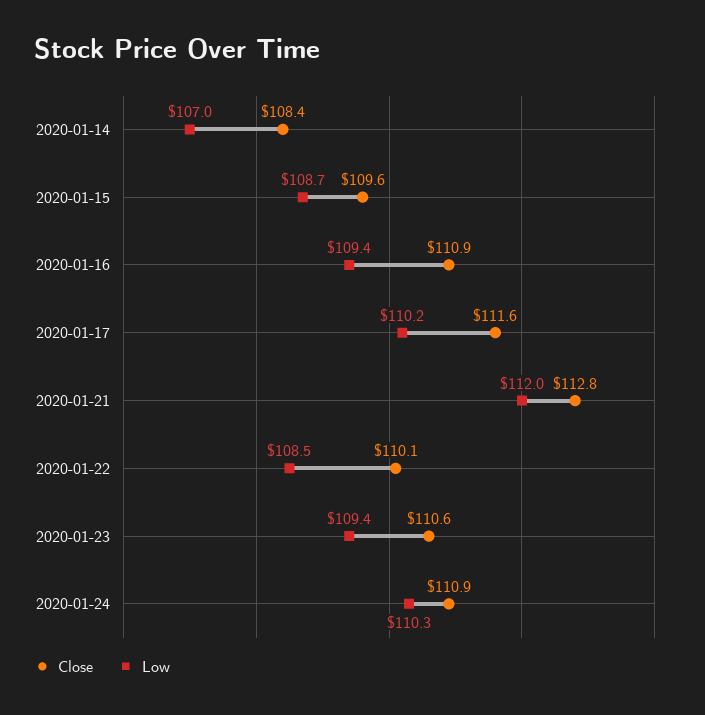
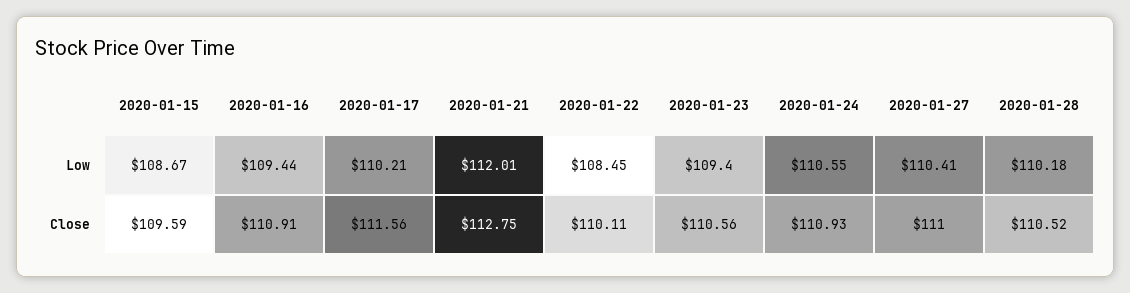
Close, 2020-01-14: 108.4 -> none
Low, 2020-01-14: 107 -> none
Low, 2020-01-24: 110.3 -> 110.55
Low, 2020-01-27: none -> 110.41
Low, 2020-01-28: none -> 110.18
Close, 2020-01-27: none -> 111
Close, 2020-01-28: none -> 110.52

